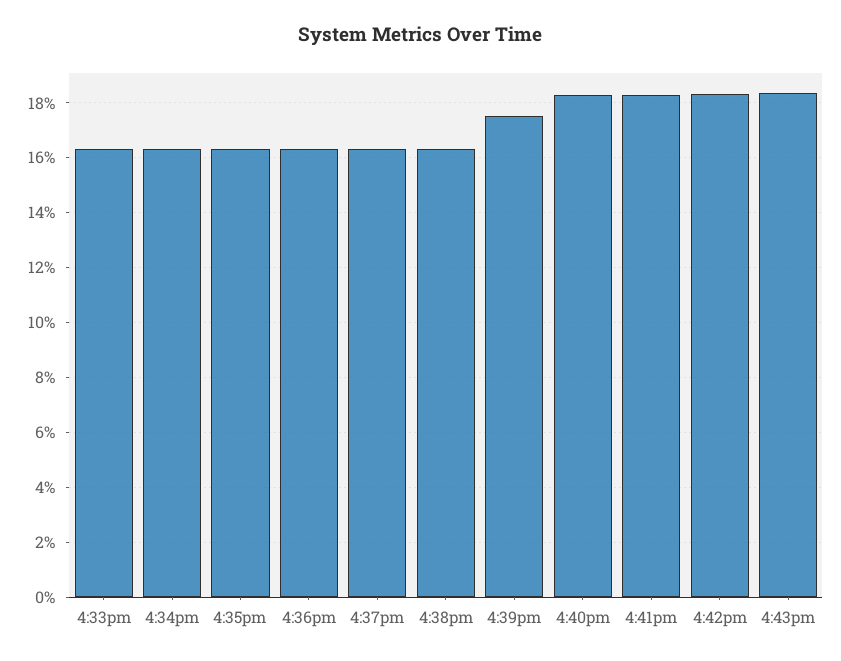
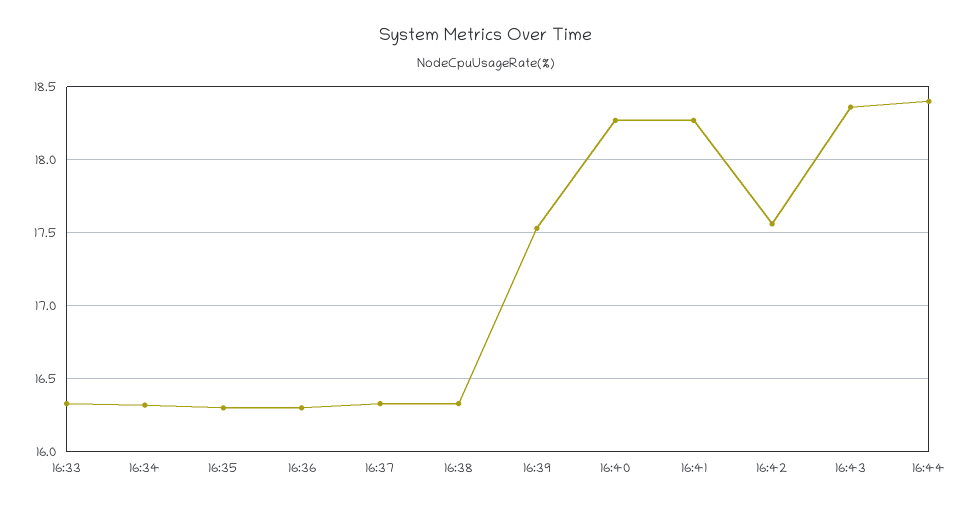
4:42pm: 18.25 -> 17.55
16:44: none -> 18.4

